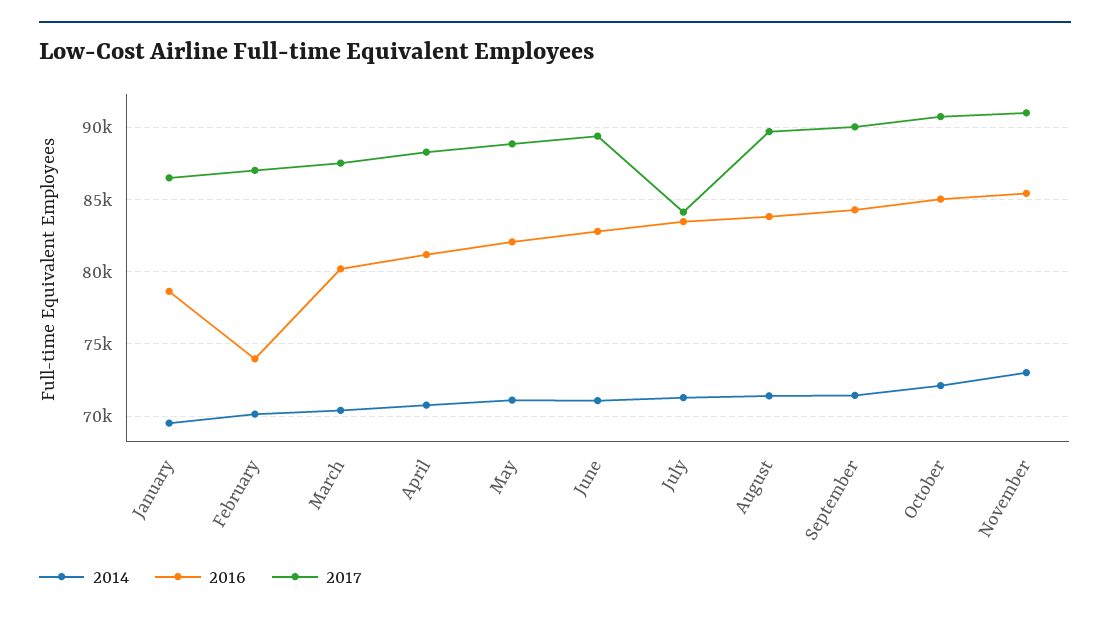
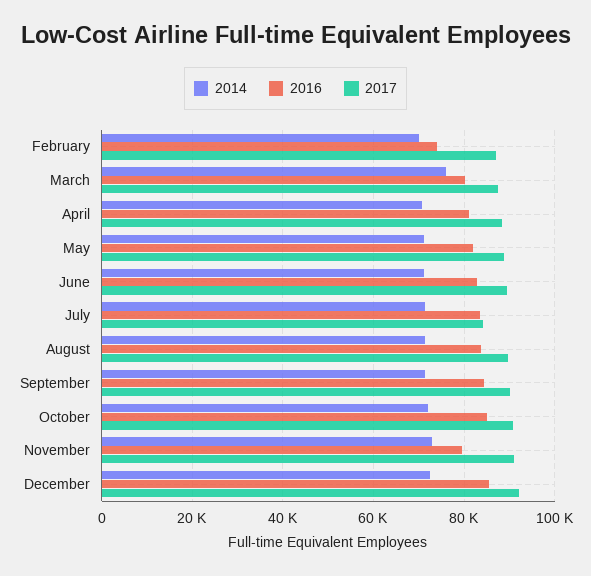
2014, January: 69500 -> none
2016, January: 78500 -> none
2017, January: 86500 -> none
2014, March: 70500 -> 76000
2016, November: 85500 -> 80000
2014, December: none -> 72000
2016, December: none -> 86000
2017, December: none -> 92000

